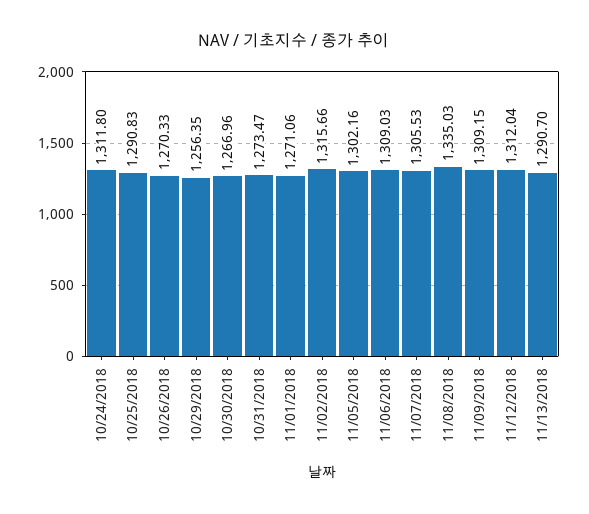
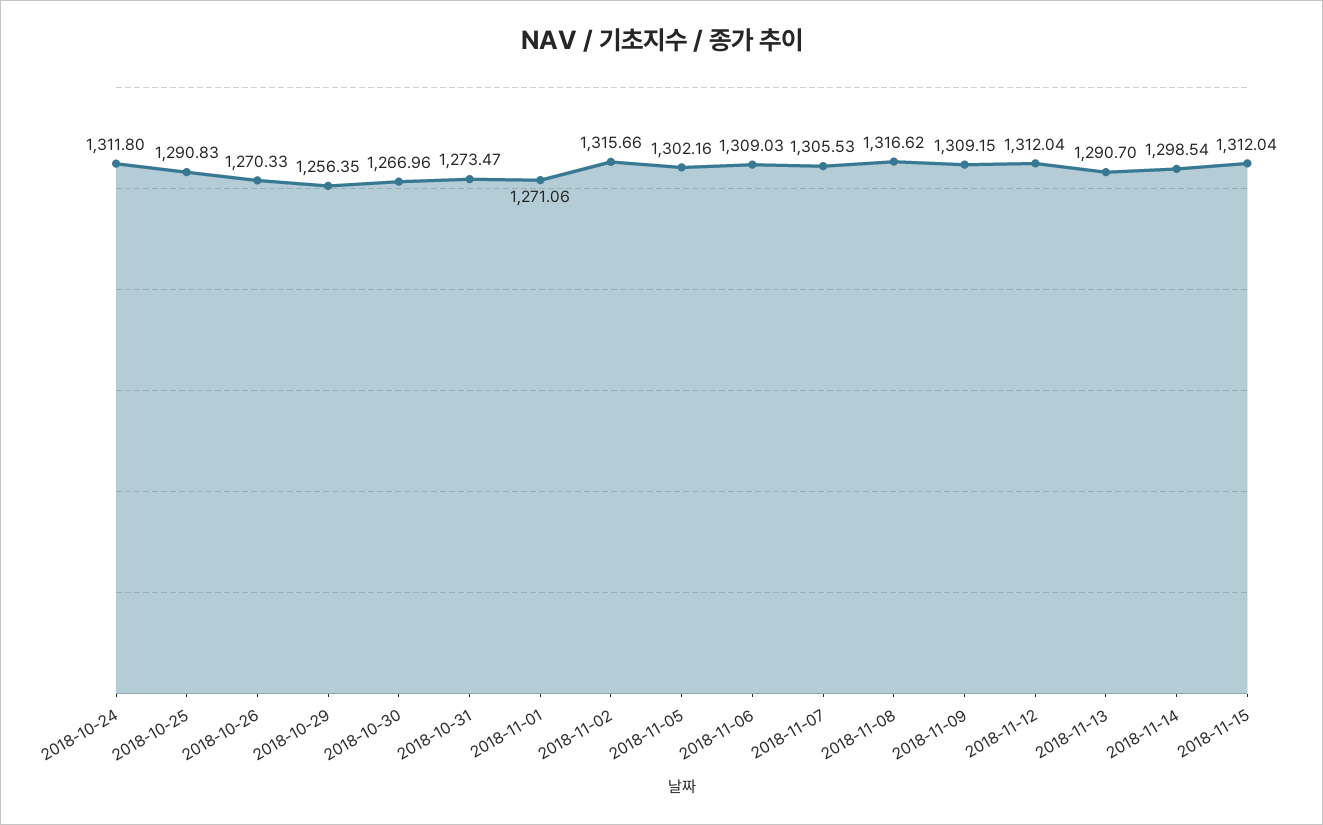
11/08/2018: 1335.03 -> 1316.62
2018-11-14: none -> 1298.54
2018-11-15: none -> 1312.04

